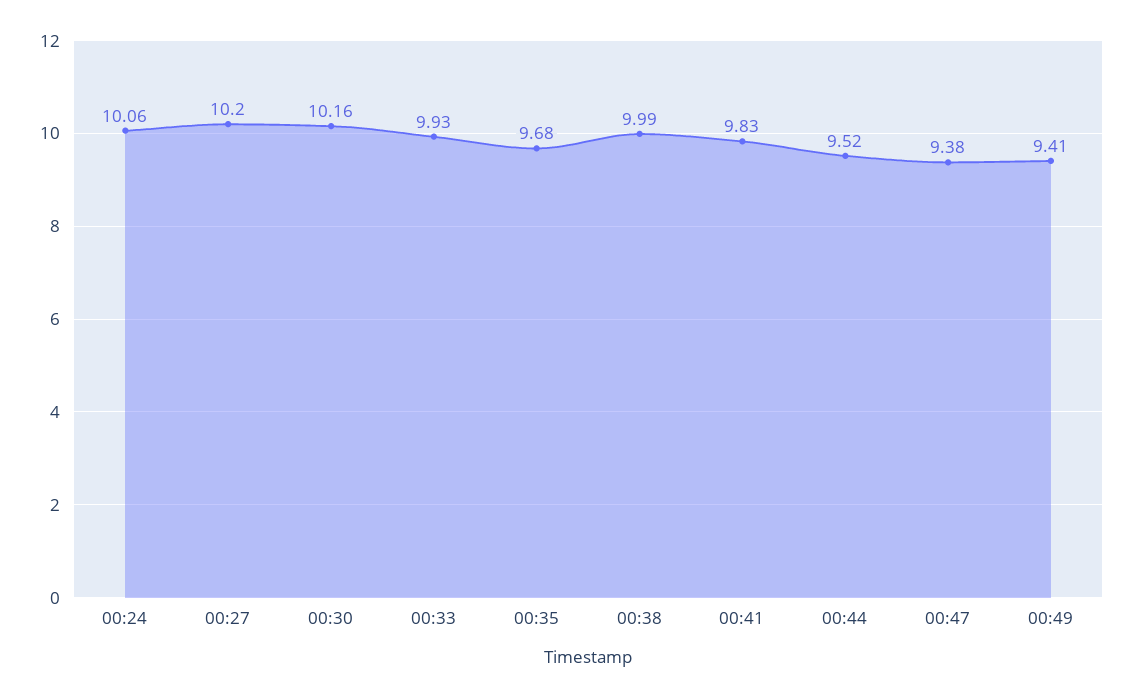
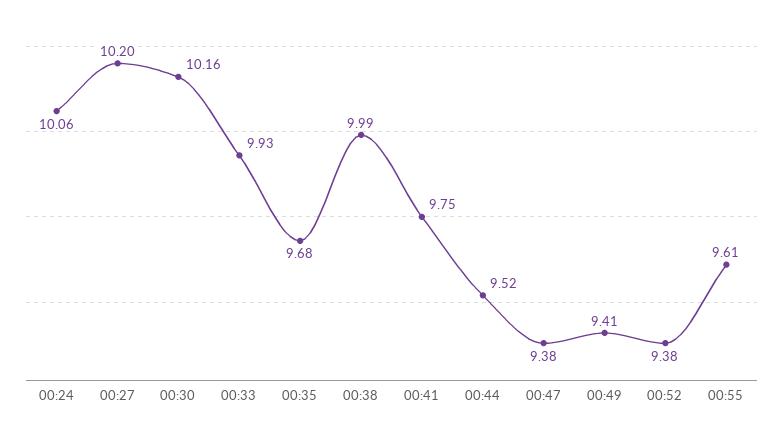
00:41: 9.83 -> 9.75
00:52: none -> 9.38
00:55: none -> 9.61

